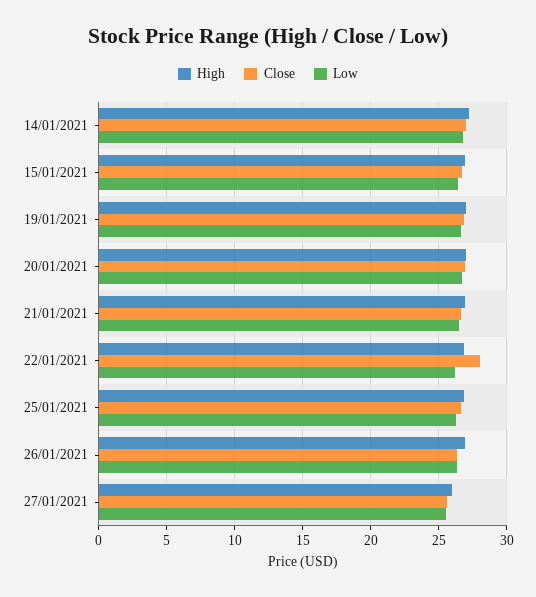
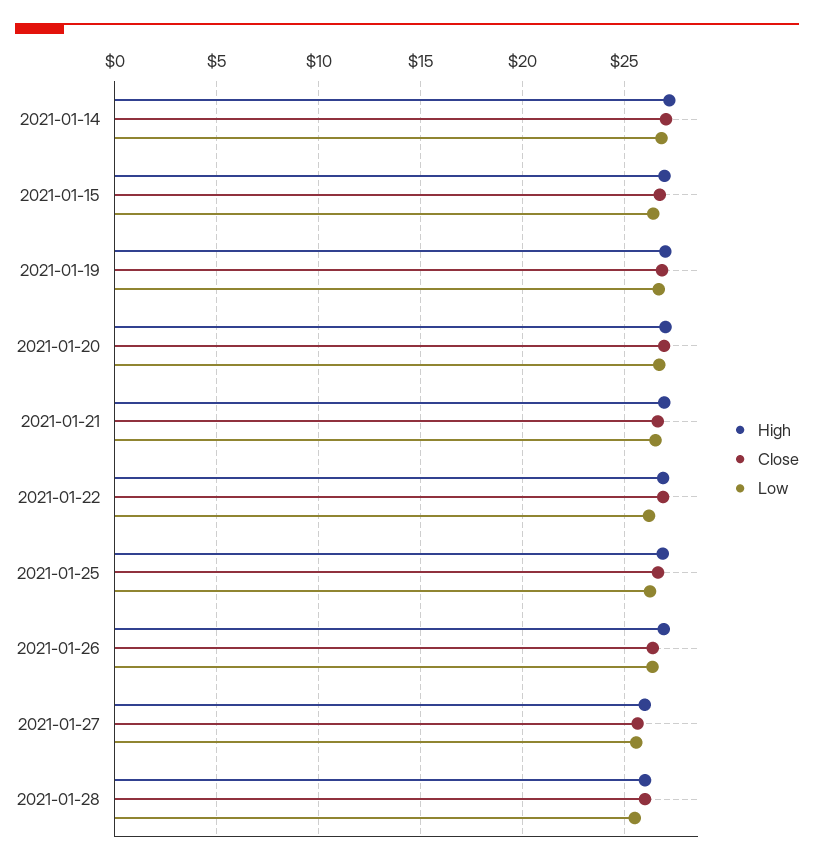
Close, 22/01/2021: 28 -> 27
High, 2021-01-28: none -> 26
Close, 2021-01-28: none -> 26
Low, 2021-01-28: none -> 25.5

